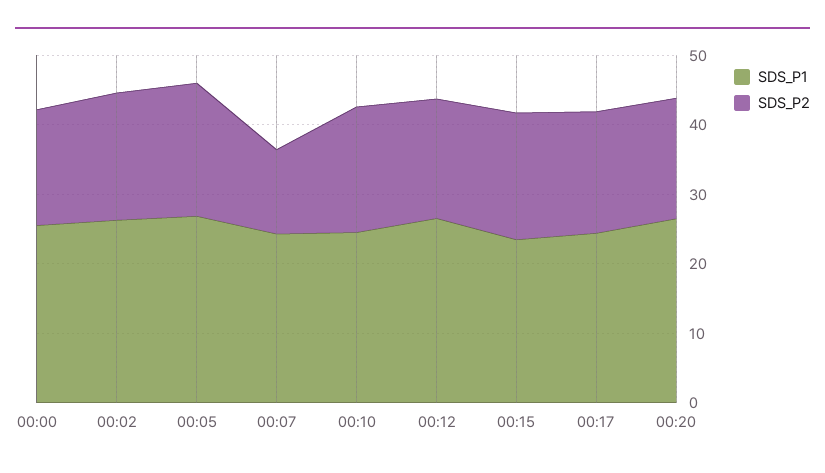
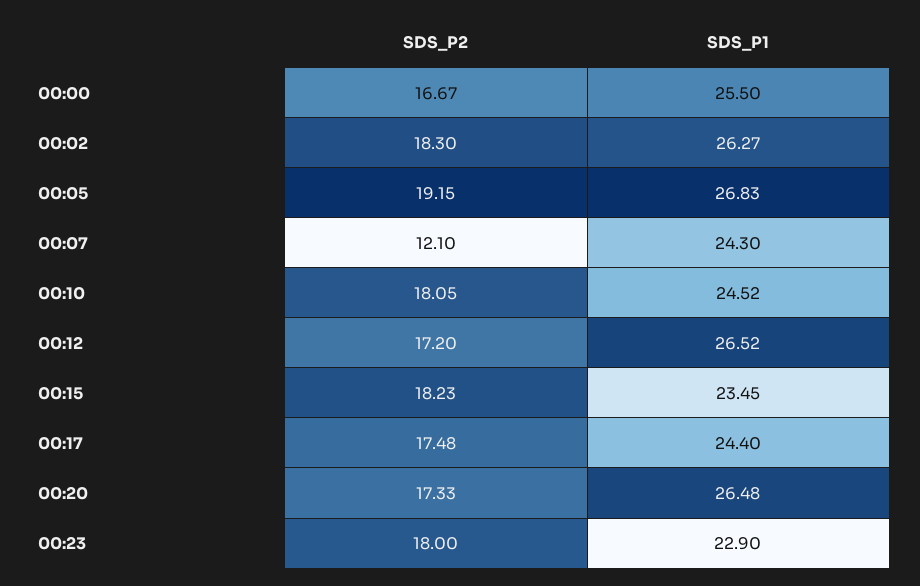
SDS_P2, 00:23: none -> 18
SDS_P1, 00:23: none -> 22.9

